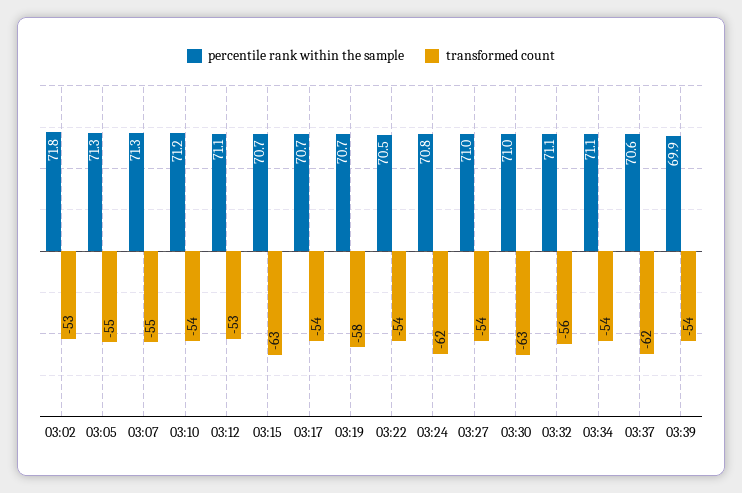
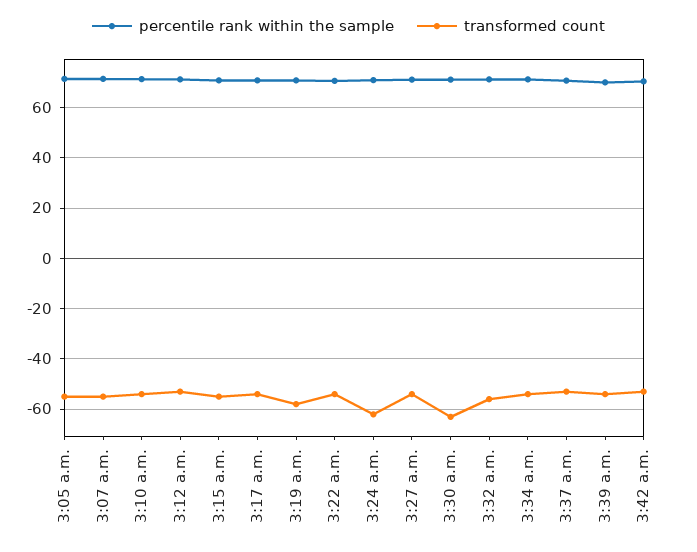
percentile rank within the sample, 03:02: 71.8 -> none
transformed count, 03:02: -53 -> none
transformed count, 03:15: -63 -> -55
transformed count, 03:37: -62 -> -52.5
percentile rank within the sample, 3:42 a.m.: none -> 70
transformed count, 3:42 a.m.: none -> -52.5

